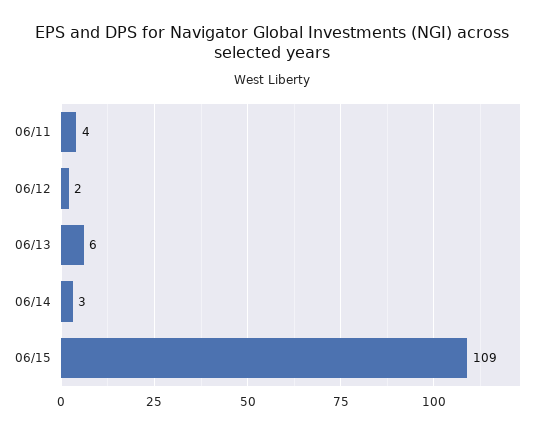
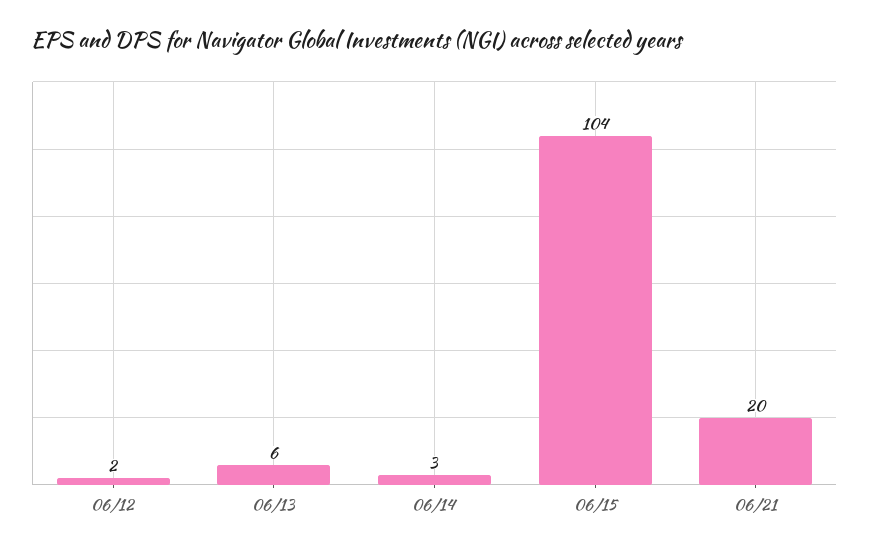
06/11: 4 -> none
06/15: 109 -> 104
06/21: none -> 20

